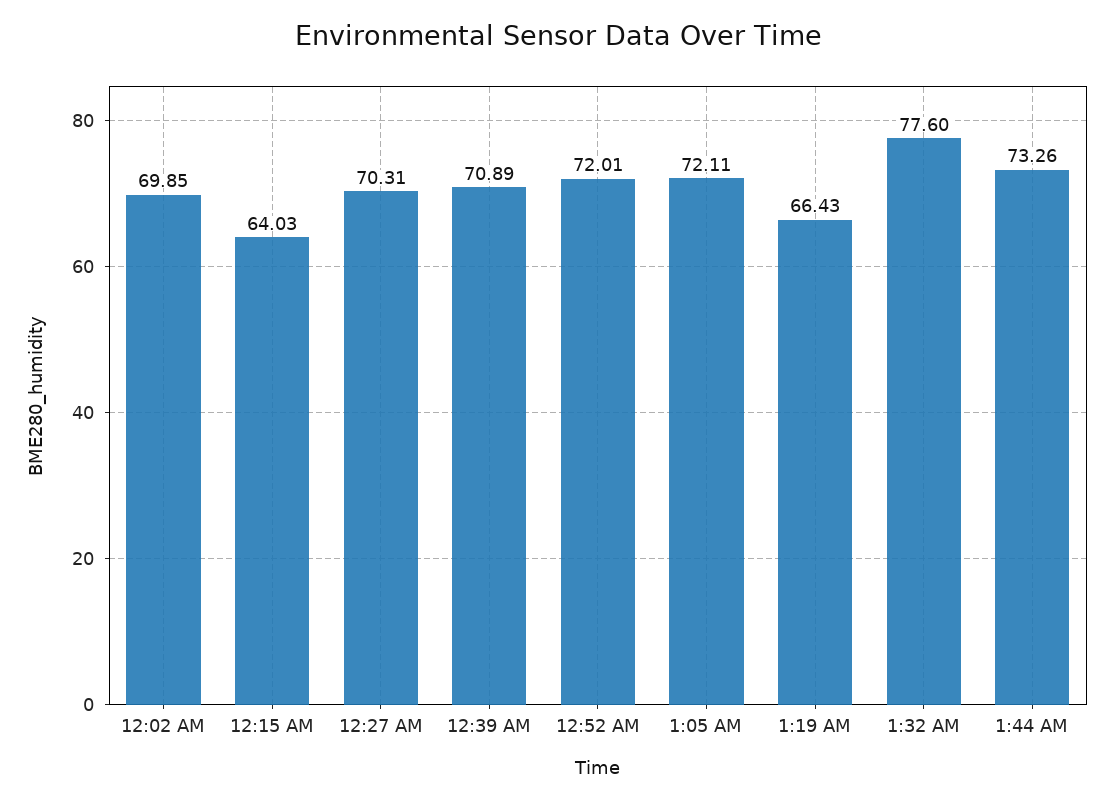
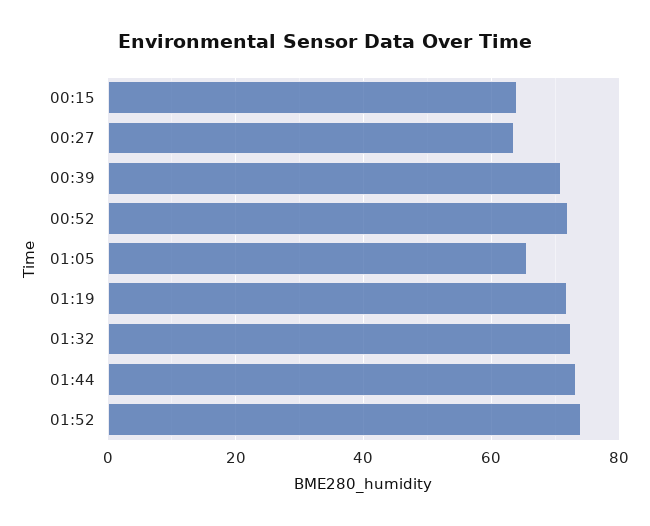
12:02 AM: 69.85 -> none
12:27 AM: 70.31 -> 64
1:05 AM: 72.11 -> 66
1:19 AM: 66.43 -> 72
1:32 AM: 77.6 -> 72
01:52: none -> 74

